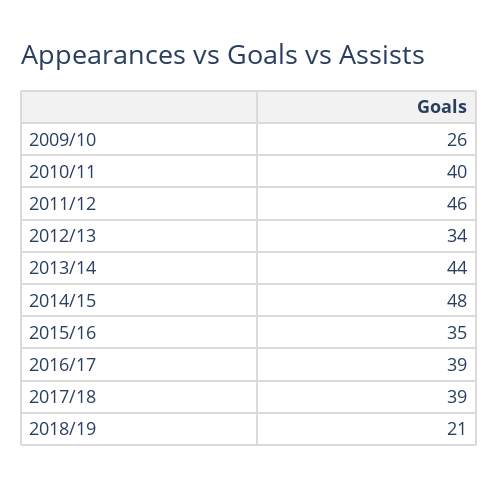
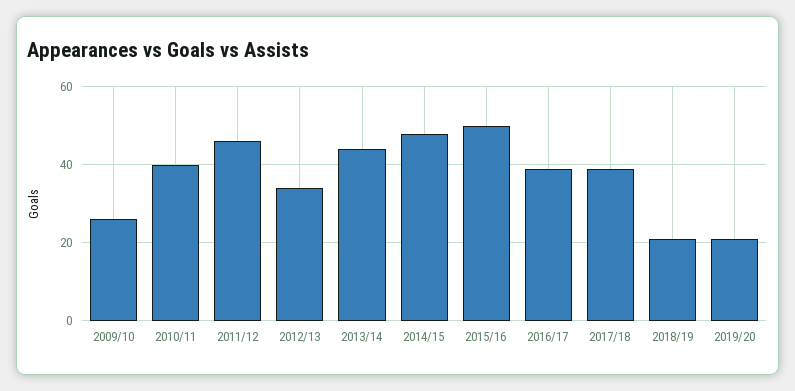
2015/16: 35 -> 50
2019/20: none -> 20

